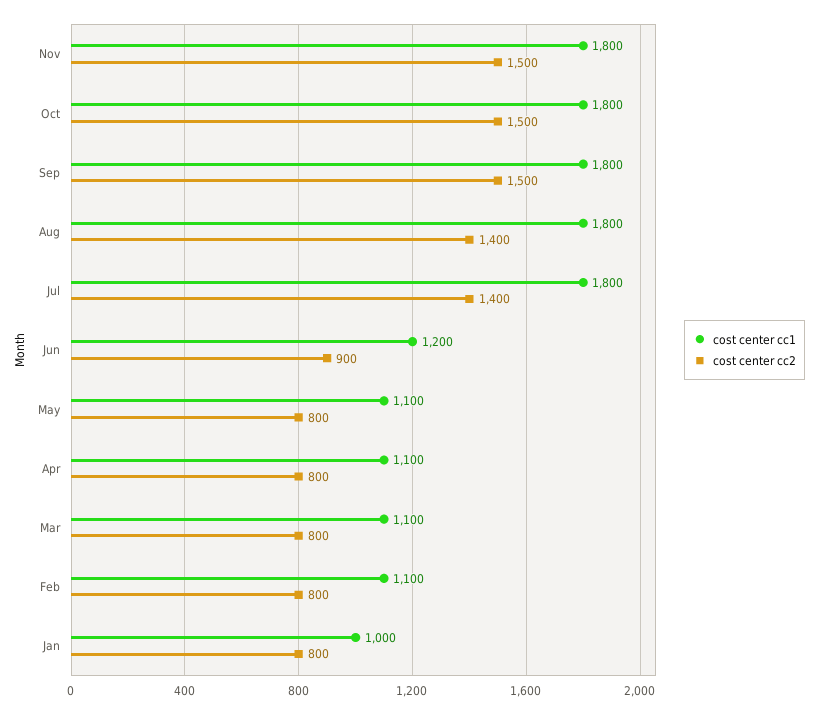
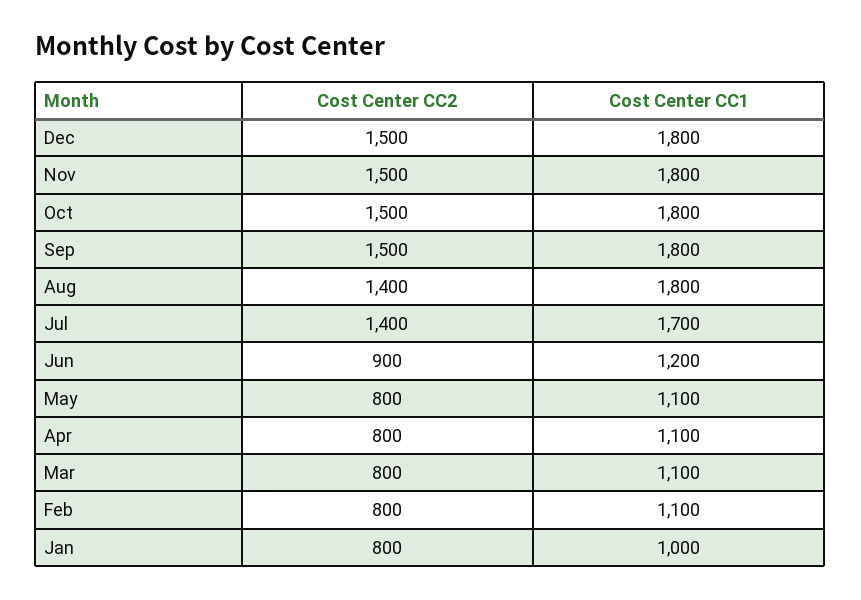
cost center cc1, Jul: 1800 -> 1700
cost center cc2, Dec: none -> 1500
cost center cc1, Dec: none -> 1800

